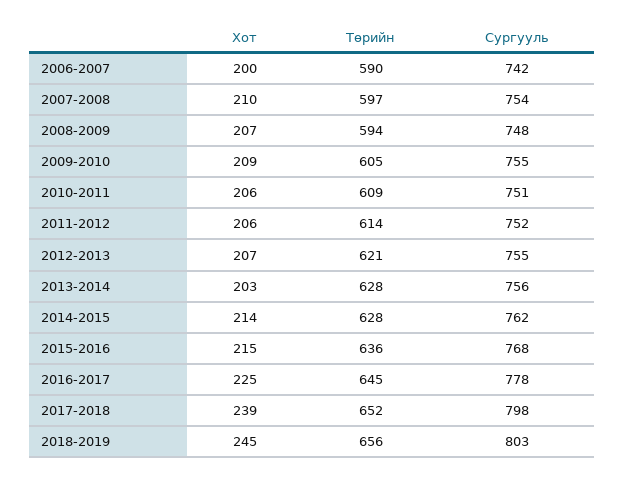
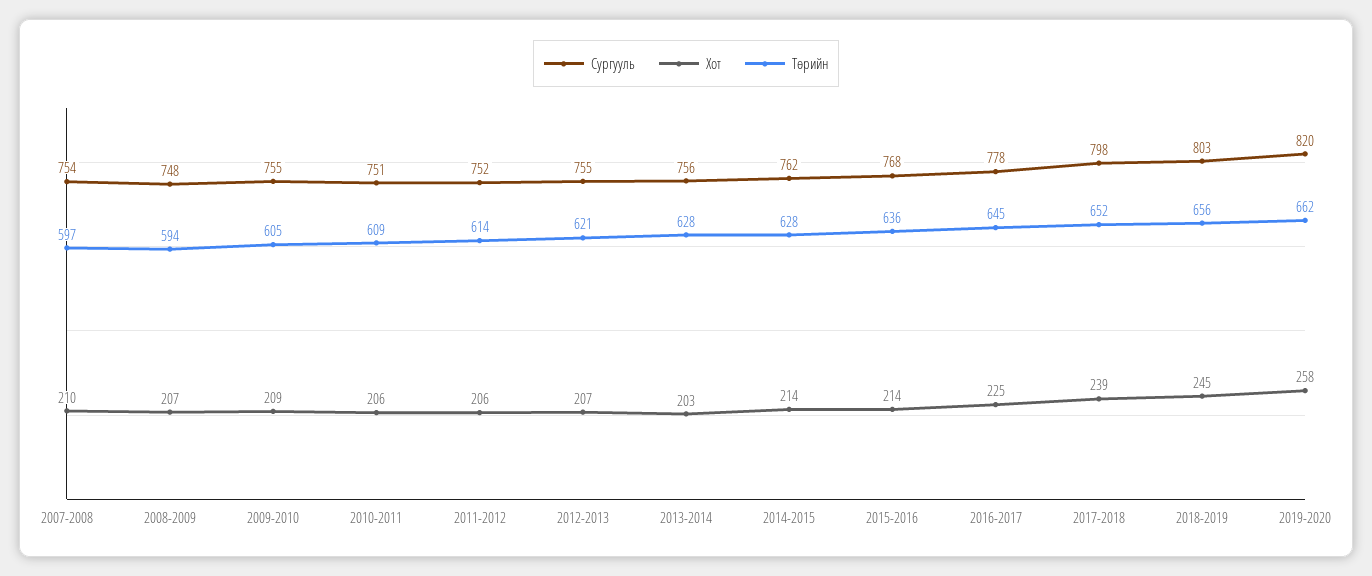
Хот, 2006-2007: 200 -> none
Төрийн, 2006-2007: 590 -> none
Сургууль, 2006-2007: 742 -> none
Хот, 2015-2016: 215 -> 214
Сургууль, 2019-2020: none -> 820
Хот, 2019-2020: none -> 258
Төрийн, 2019-2020: none -> 662

